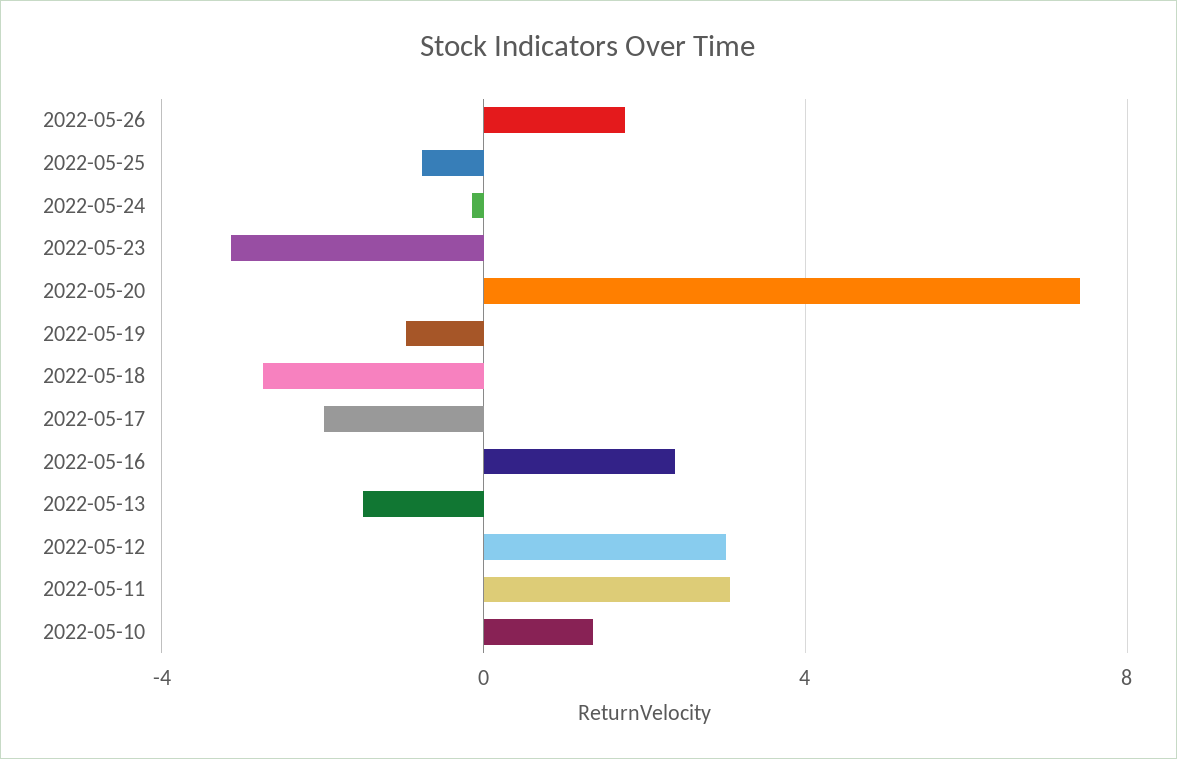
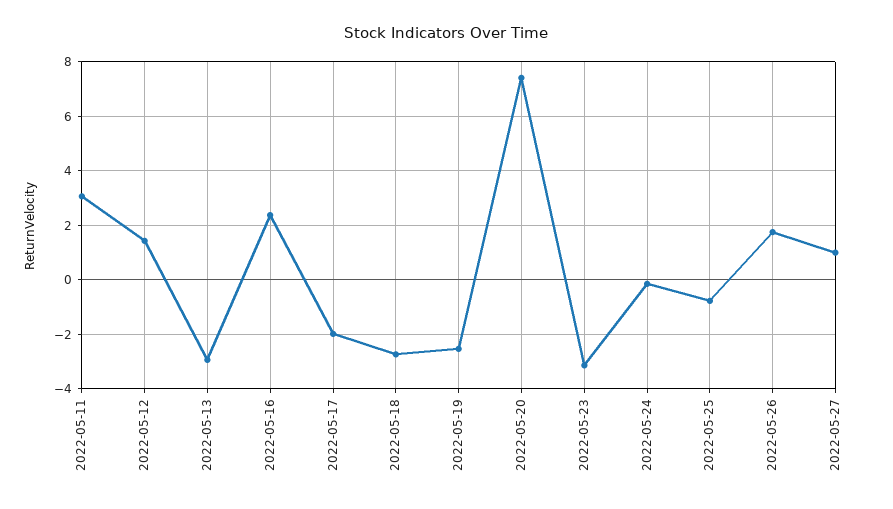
2022-05-19: -1 -> -2.5
2022-05-13: -1.5 -> -3
2022-05-12: 3 -> 1.5
2022-05-10: 1.5 -> none
2022-05-27: none -> 1

